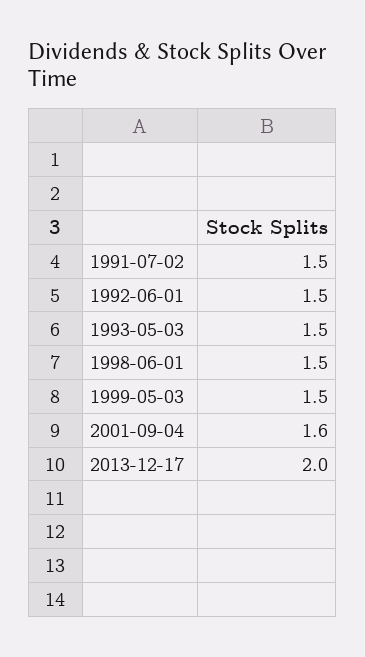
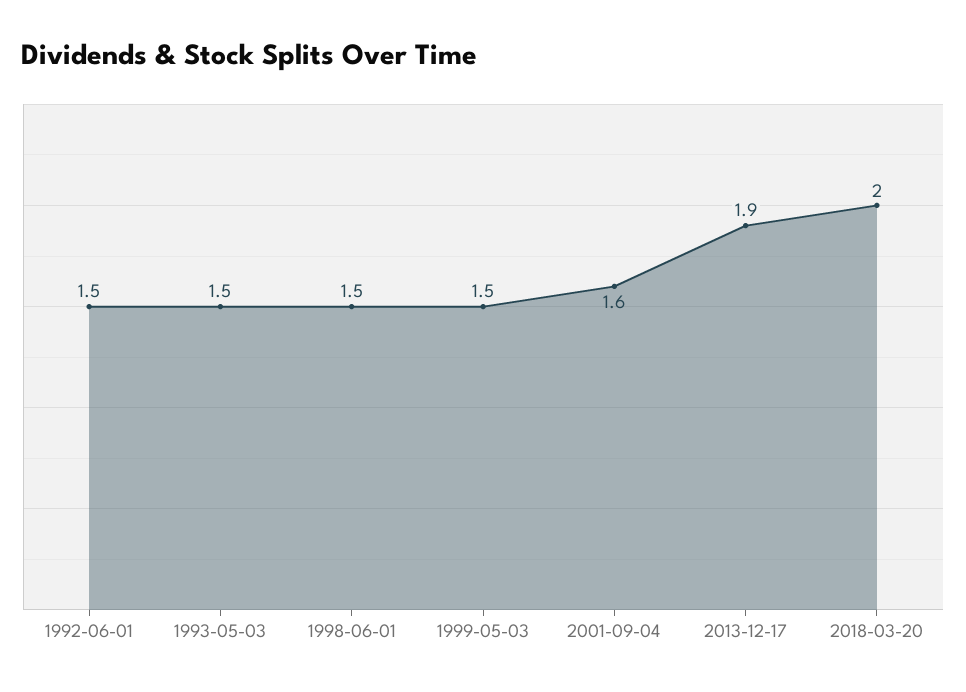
1991-07-02: 1.5 -> none
2013-12-17: 2 -> 1.9
2018-03-20: none -> 2

